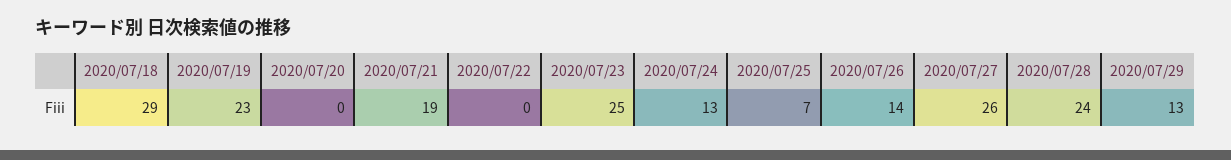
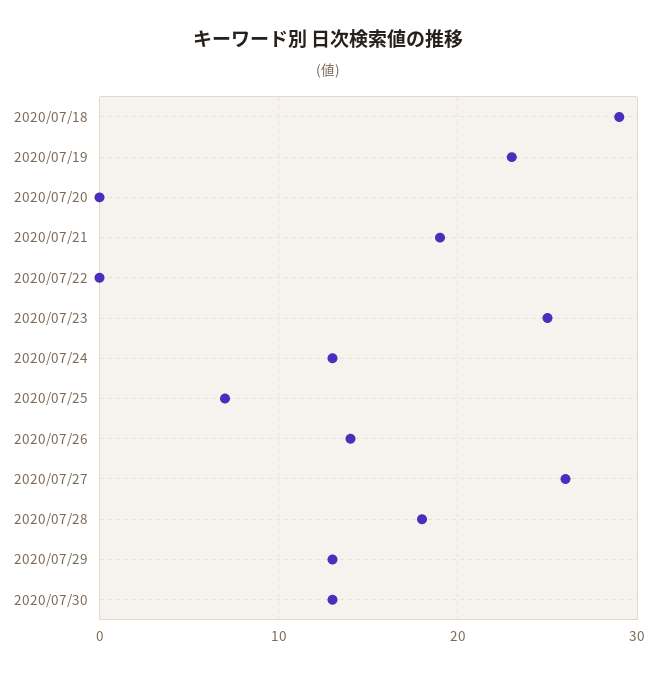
2020/07/28: 24 -> 18
2020/07/30: none -> 13

